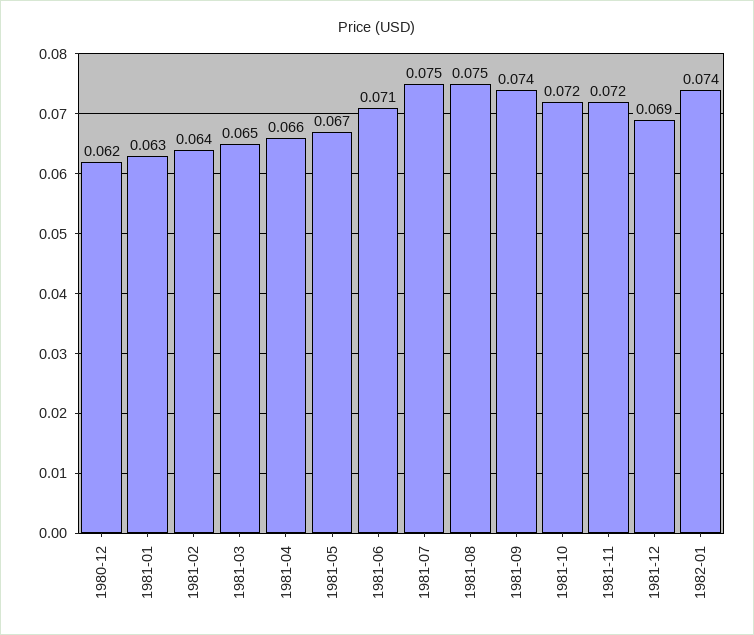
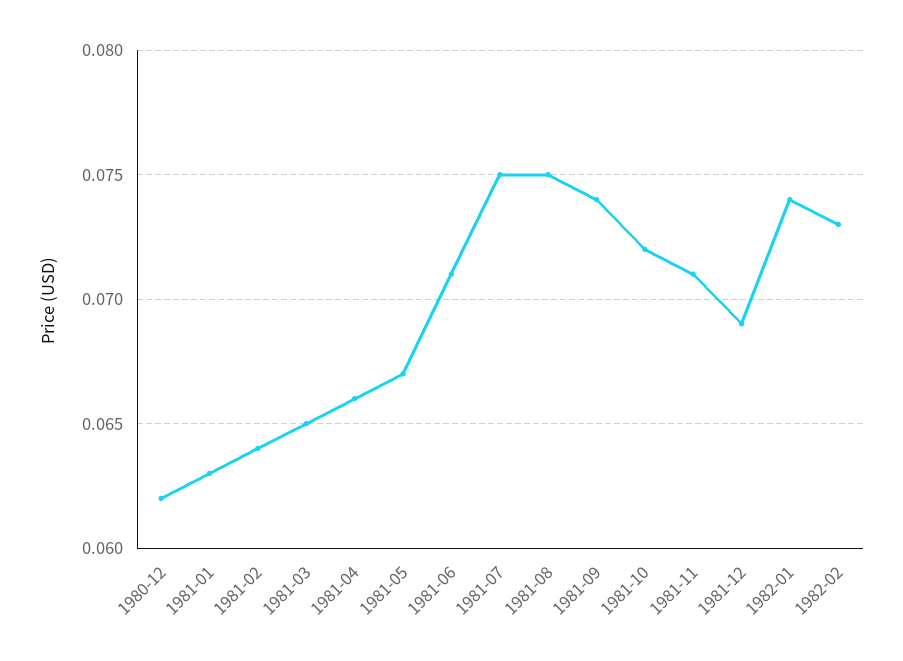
1981-11: 0.072 -> 0.071
1982-02: none -> 0.073

